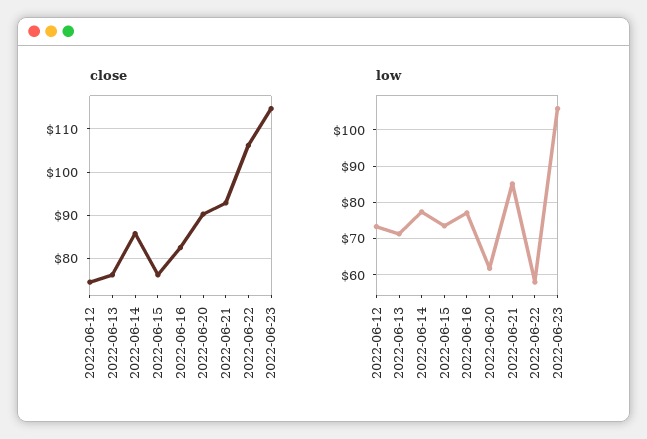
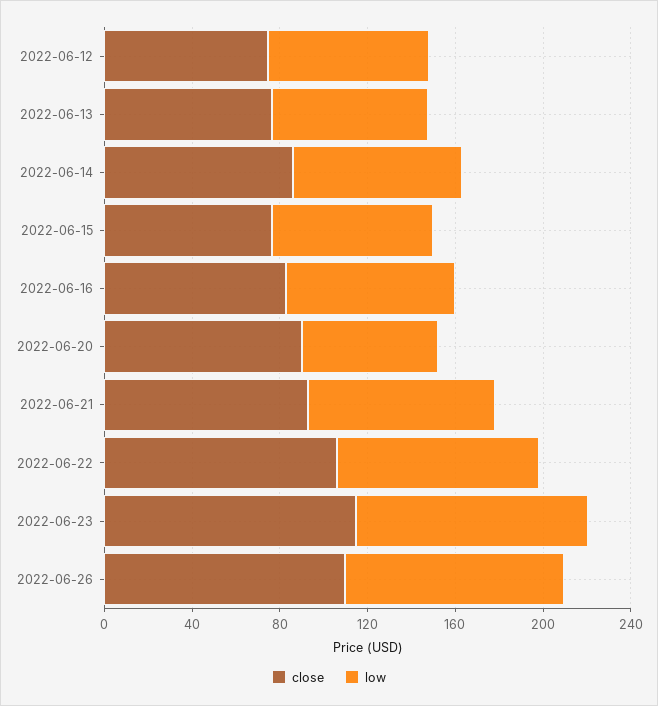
low, 2022-06-22: 58 -> 90
close, 2022-06-26: none -> 110
low, 2022-06-26: none -> 100

